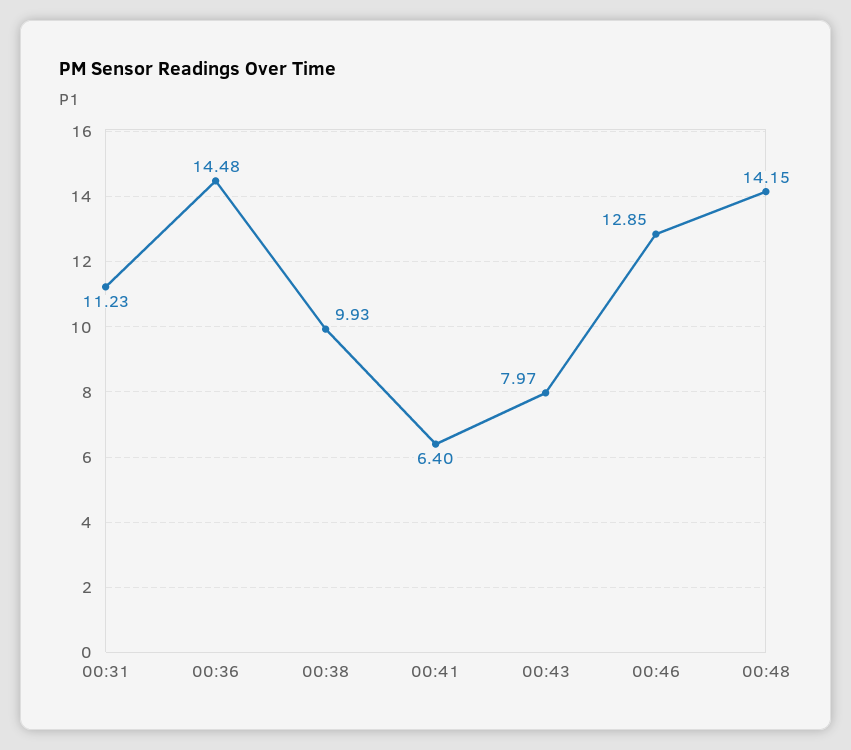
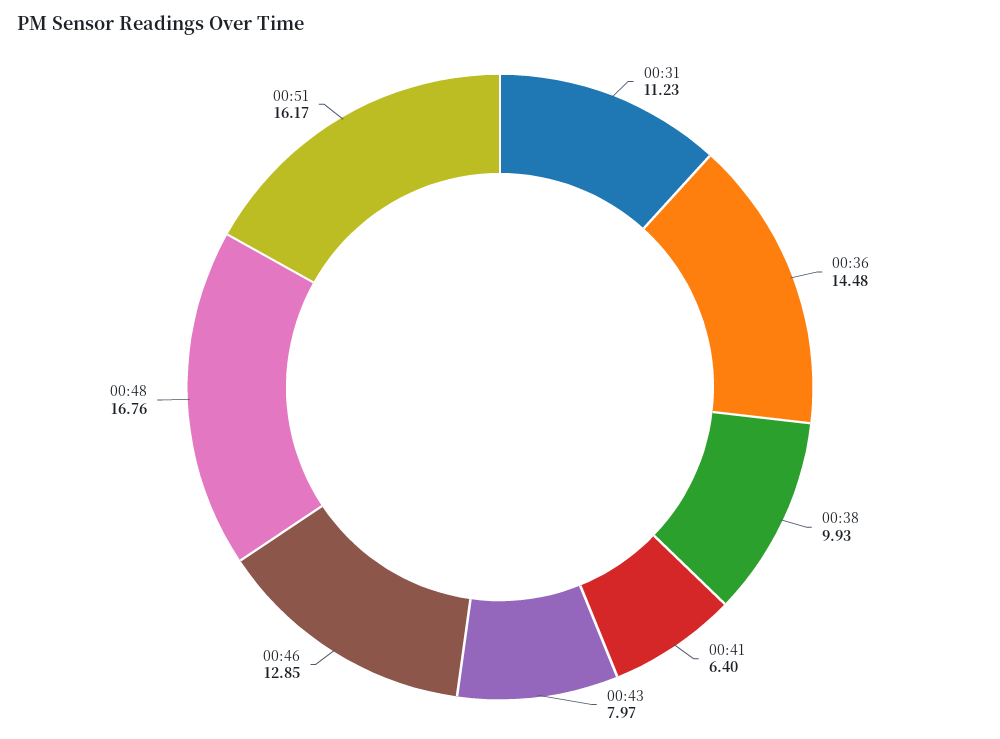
00:48: 14.15 -> 16.76
00:51: none -> 16.17

